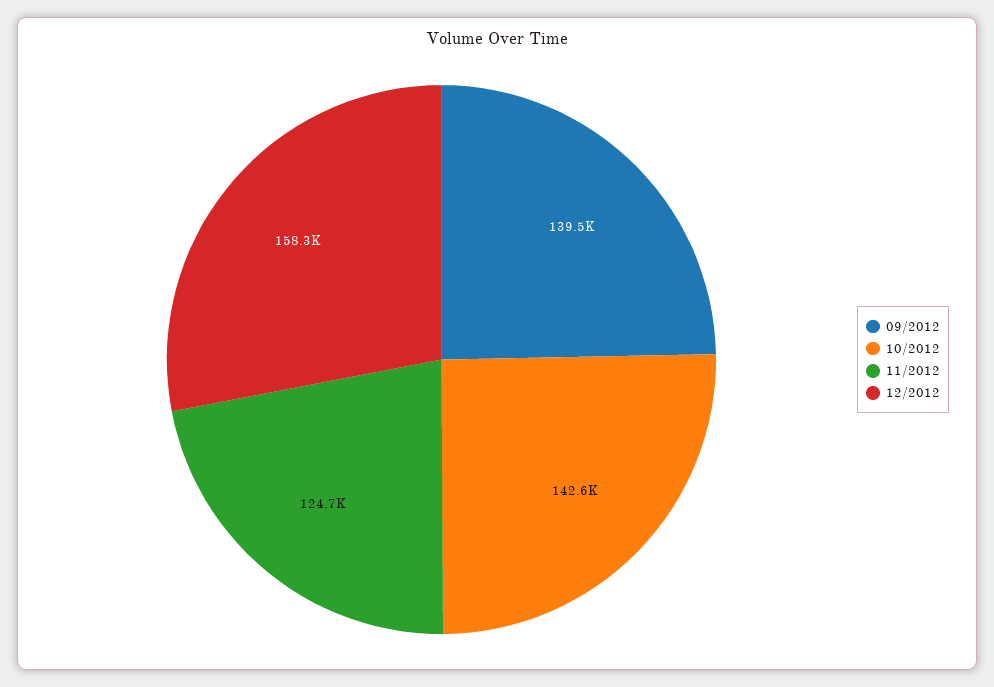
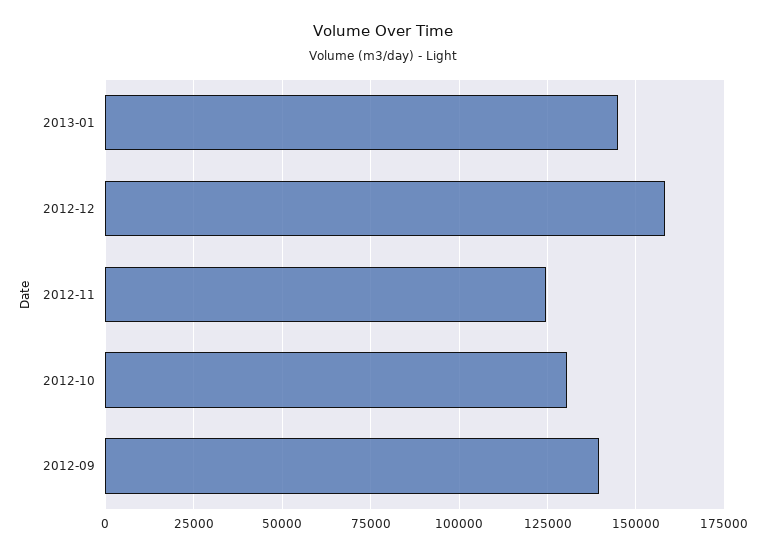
10/2012: 142600 -> 130000
2013-01: none -> 145000

